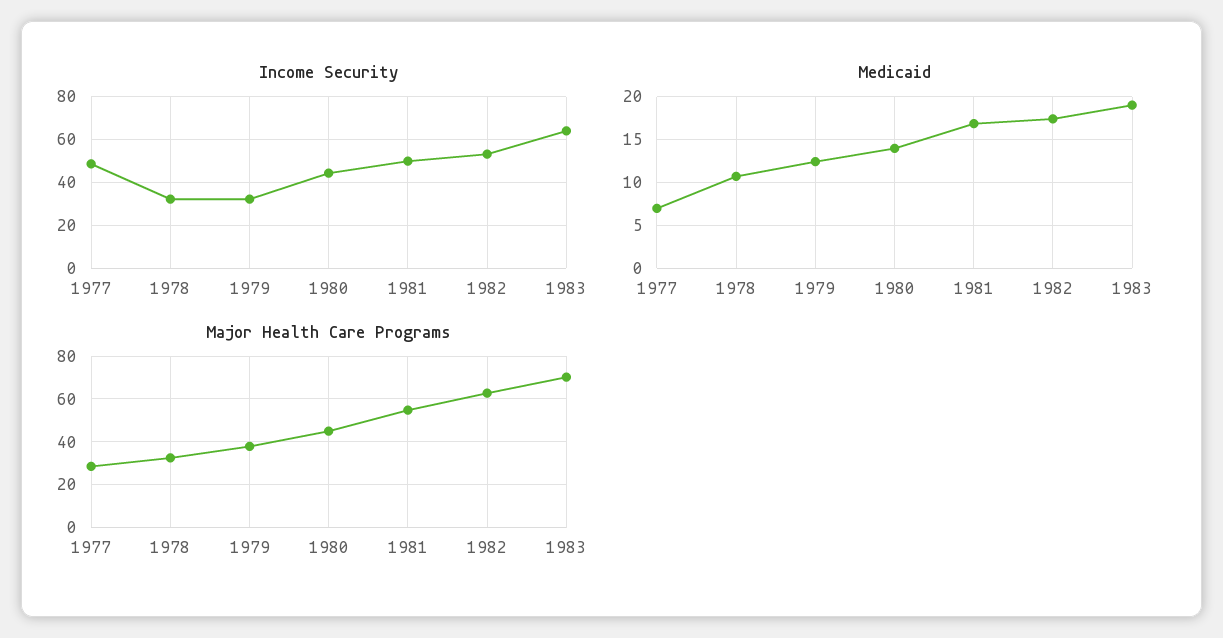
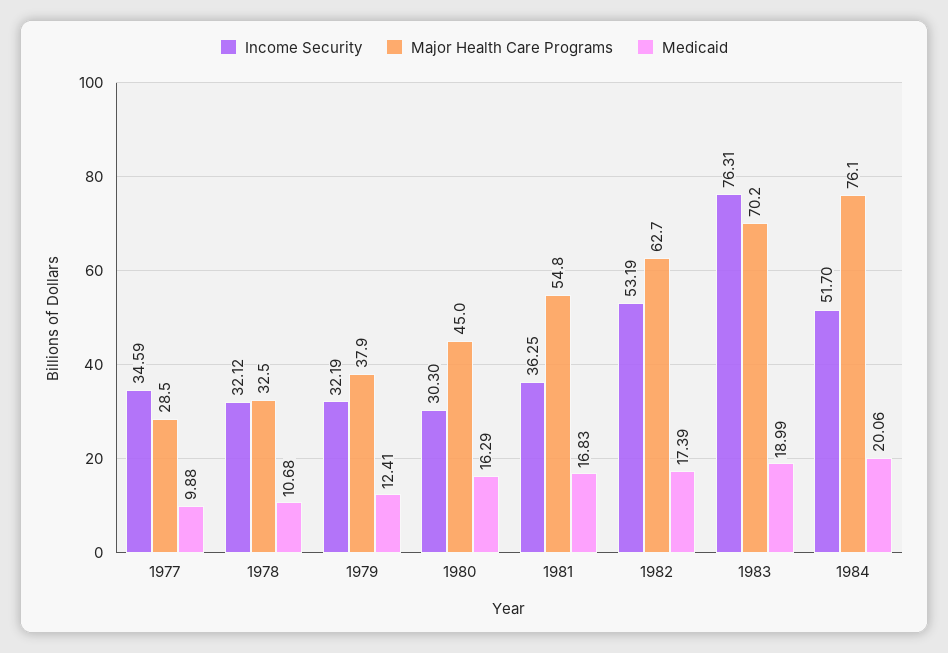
Income Security, 1977: 50 -> 34.59
Income Security, 1980: 45 -> 30.3
Income Security, 1981: 50 -> 36.25
Income Security, 1983: 65 -> 76.31
Medicaid, 1977: 7 -> 9.88
Medicaid, 1980: 14 -> 16.29
Income Security, 1984: none -> 51.7
Major Health Care Programs, 1984: none -> 76.1
Medicaid, 1984: none -> 20.06

